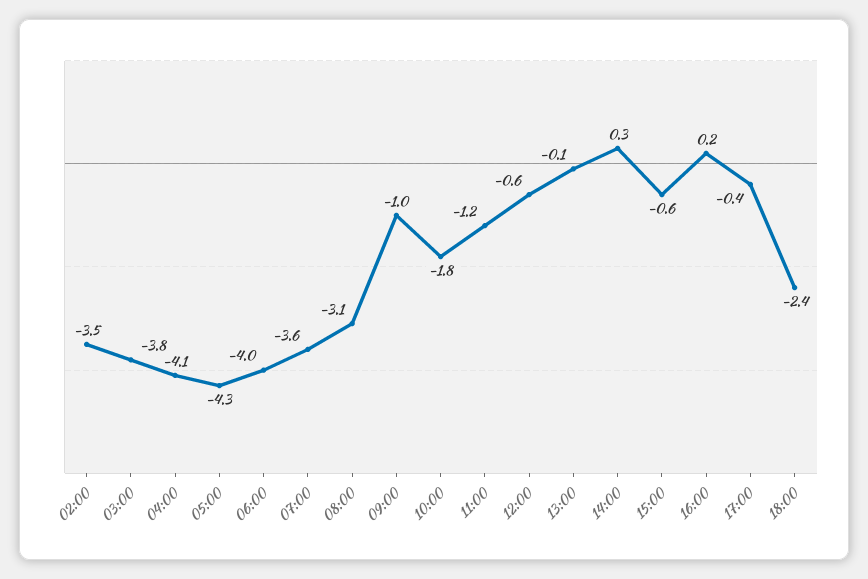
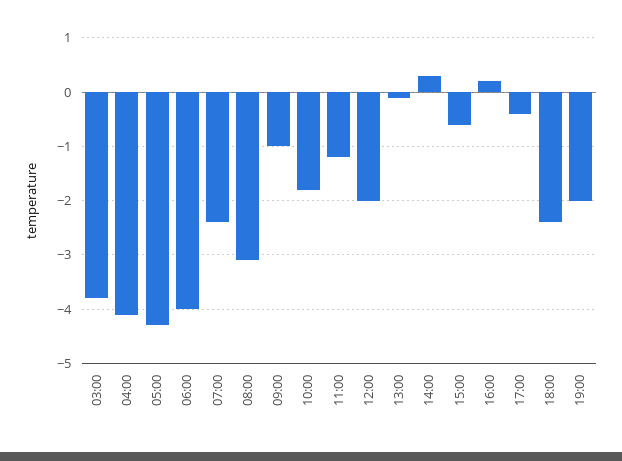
02:00: -3.5 -> none
07:00: -3.6 -> -2.5
12:00: -0.6 -> -2
19:00: none -> -2

